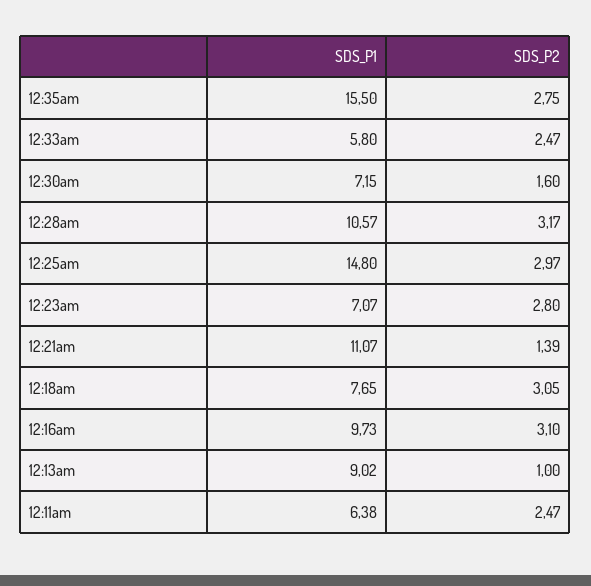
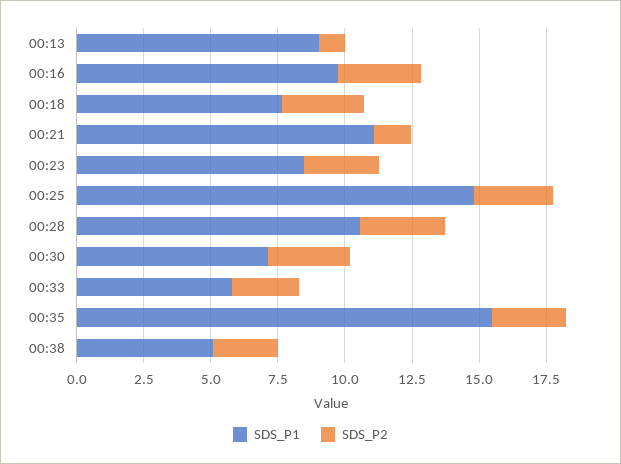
SDS_P2, 12:30am: 1.6 -> 3
SDS_P1, 12:23am: 7.07 -> 8.5
SDS_P1, 12:11am: 6.38 -> none
SDS_P2, 12:11am: 2.47 -> none
SDS_P1, 00:38: none -> 5
SDS_P2, 00:38: none -> 2.5

